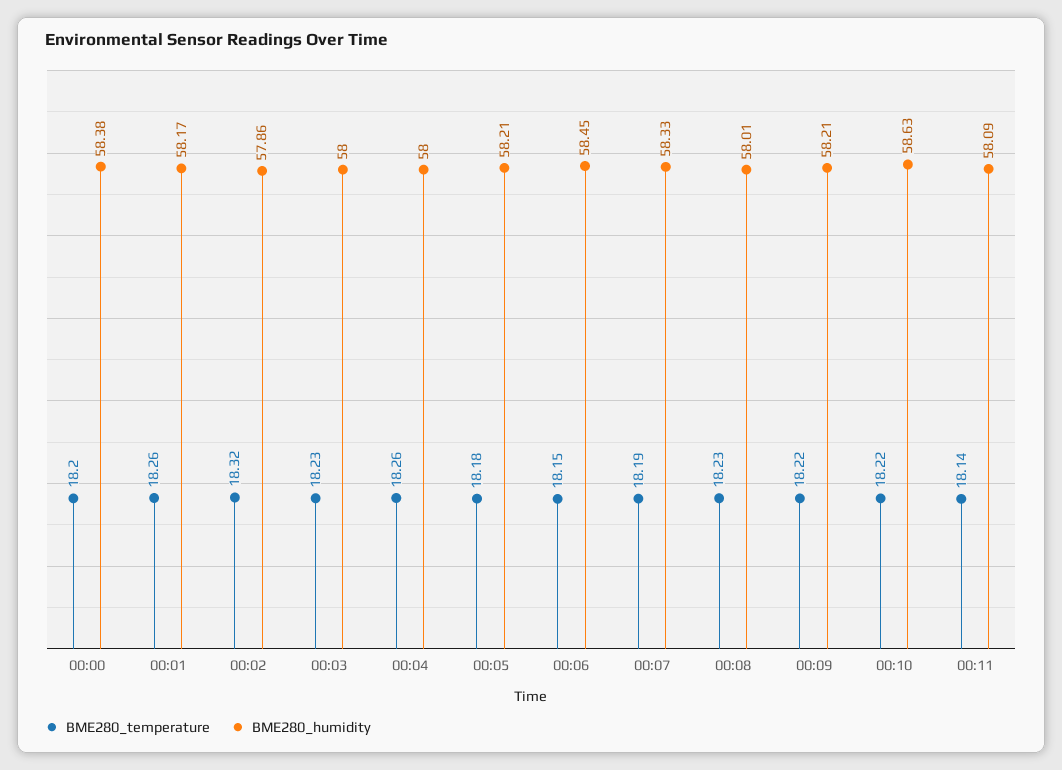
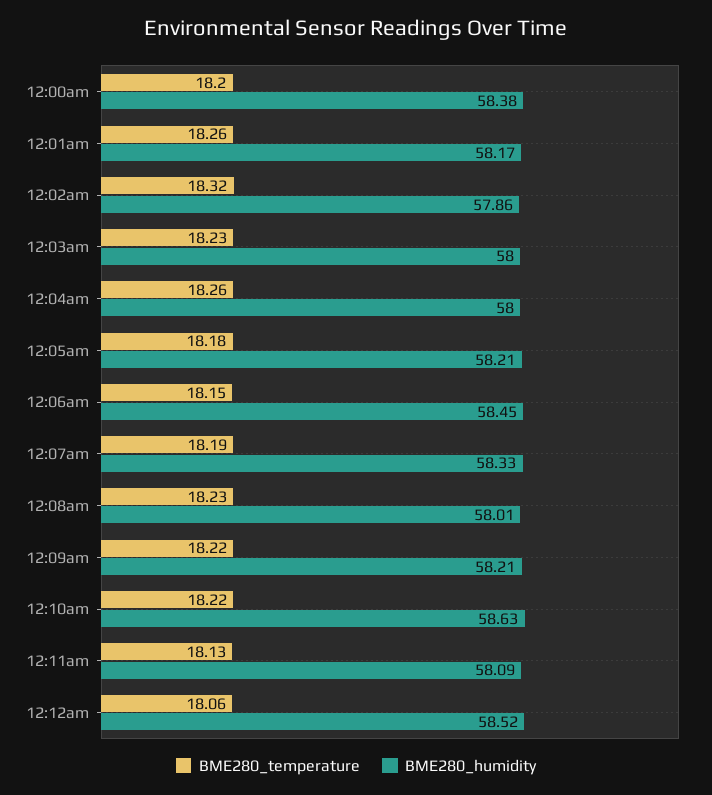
BME280_temperature, 00:11: 18.14 -> 18.13
BME280_temperature, 12:12am: none -> 18.06
BME280_humidity, 12:12am: none -> 58.52

